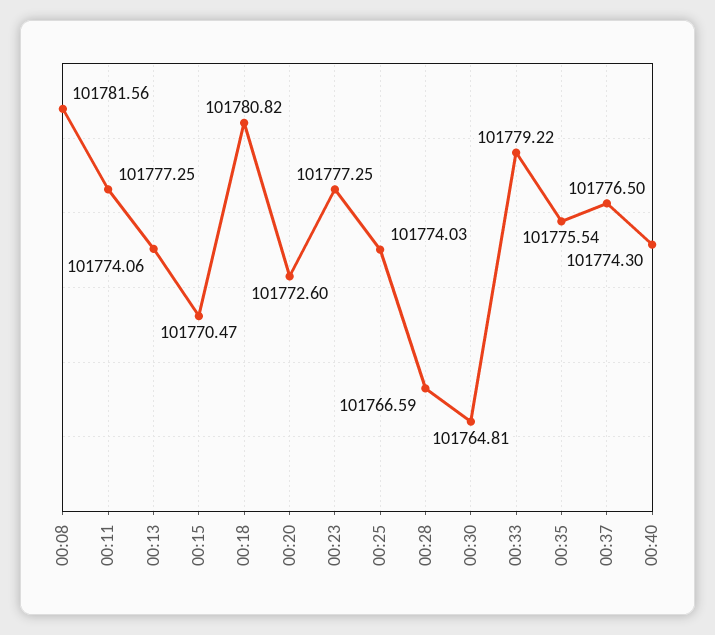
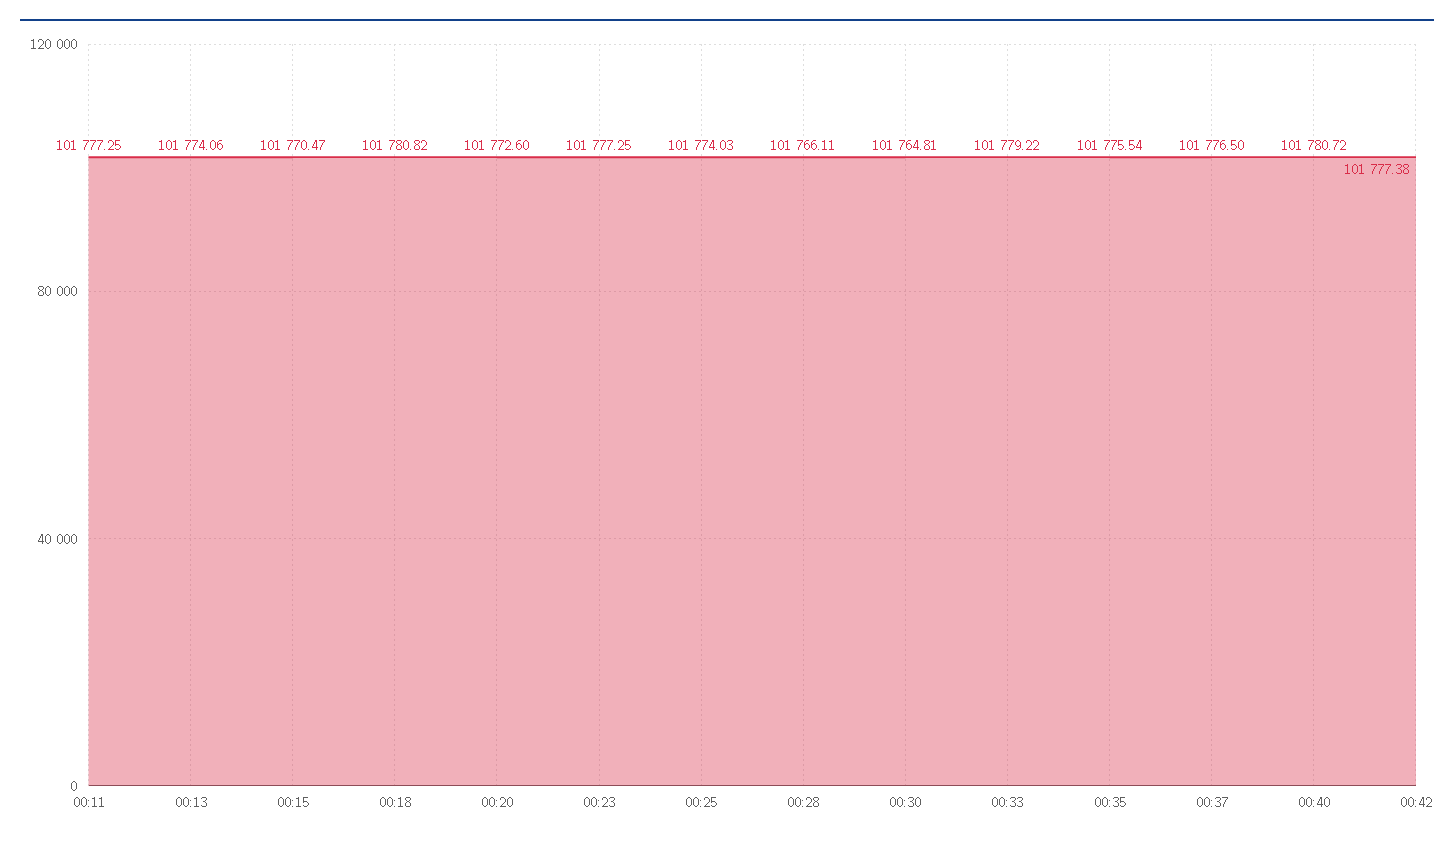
00:08: 101781.56 -> none
00:28: 101766.59 -> 101766.11
00:40: 101774.3 -> 101780.72
00:42: none -> 101777.38

